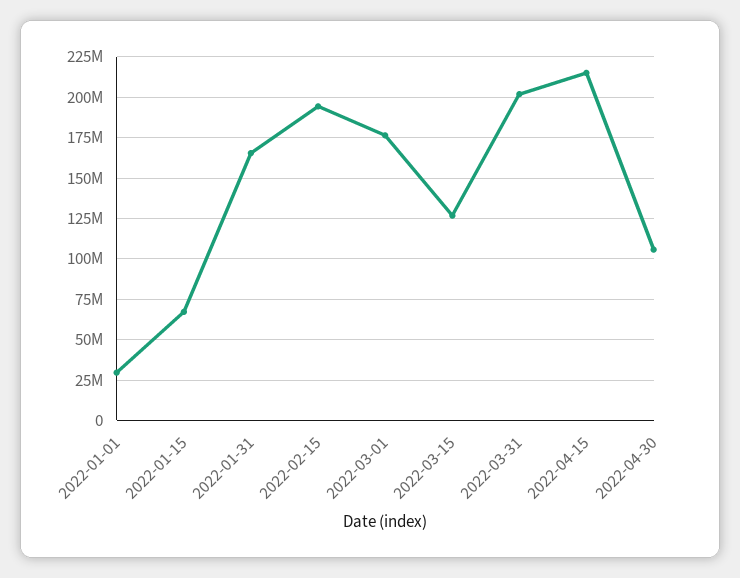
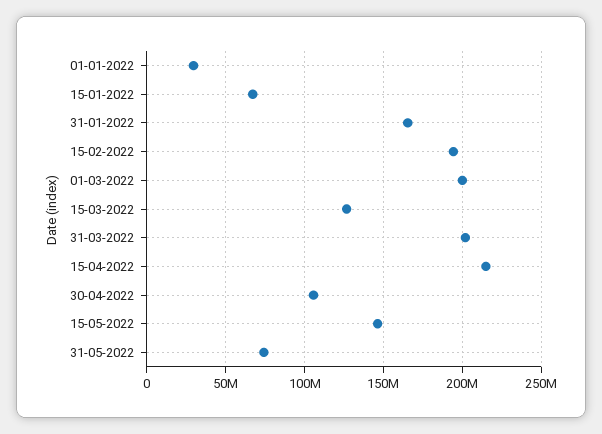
2022-03-01: 175000000 -> 200000000
15-05-2022: none -> 145000000
31-05-2022: none -> 75000000

